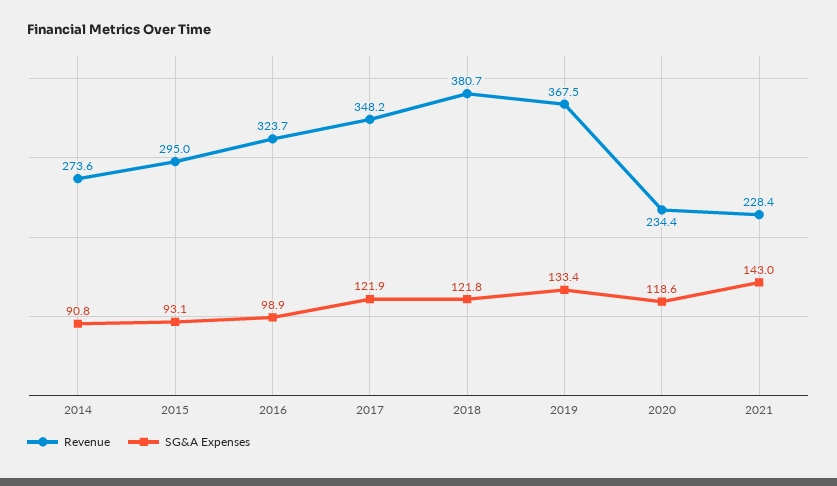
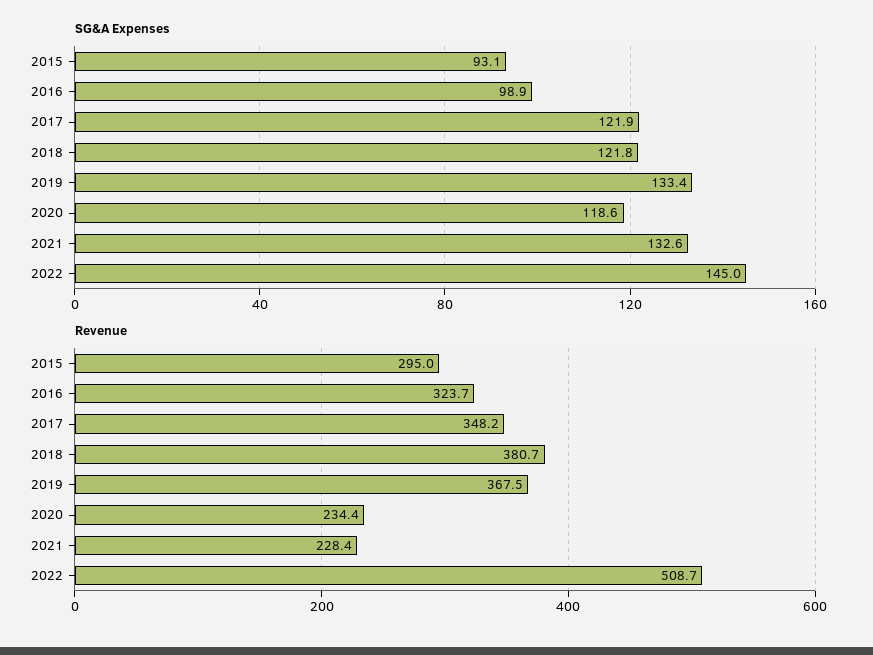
Revenue, 2014: 273.6 -> none
SG&A Expenses, 2014: 90.8 -> none
SG&A Expenses, 2021: 143 -> 132.6
SG&A Expenses, 2022: none -> 145
Revenue, 2022: none -> 508.7

